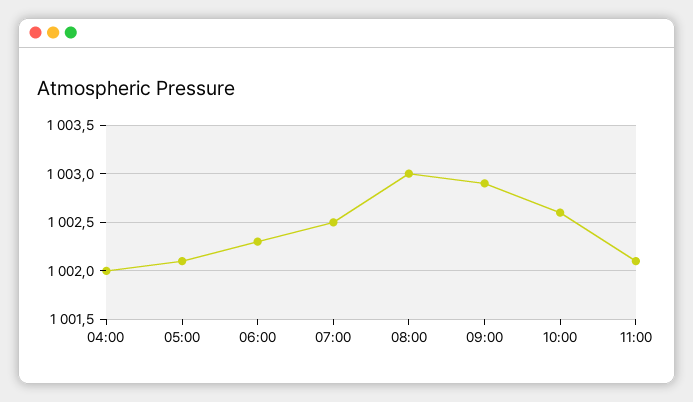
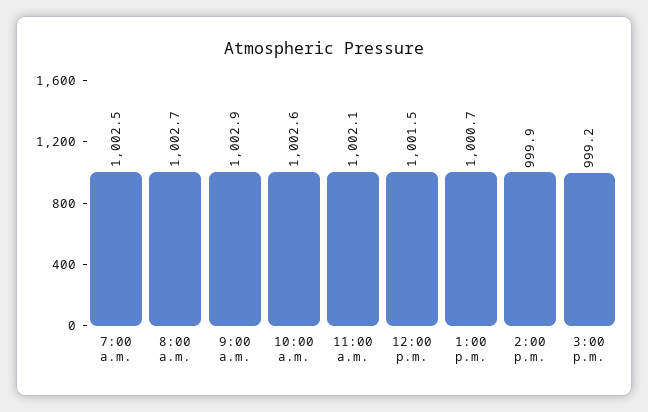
04:00: 1002 -> none
05:00: 1002.1 -> none
06:00: 1002.3 -> none
08:00: 1003 -> 1002.7
12:00 p.m.: none -> 1001.5
1:00 p.m.: none -> 1000.7
2:00 p.m.: none -> 999.9
3:00 p.m.: none -> 999.2

